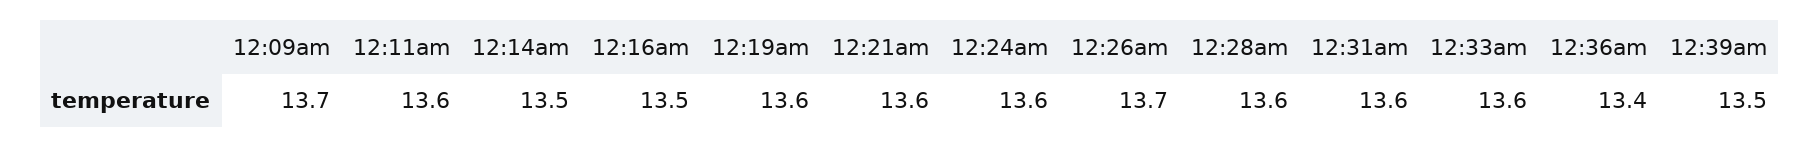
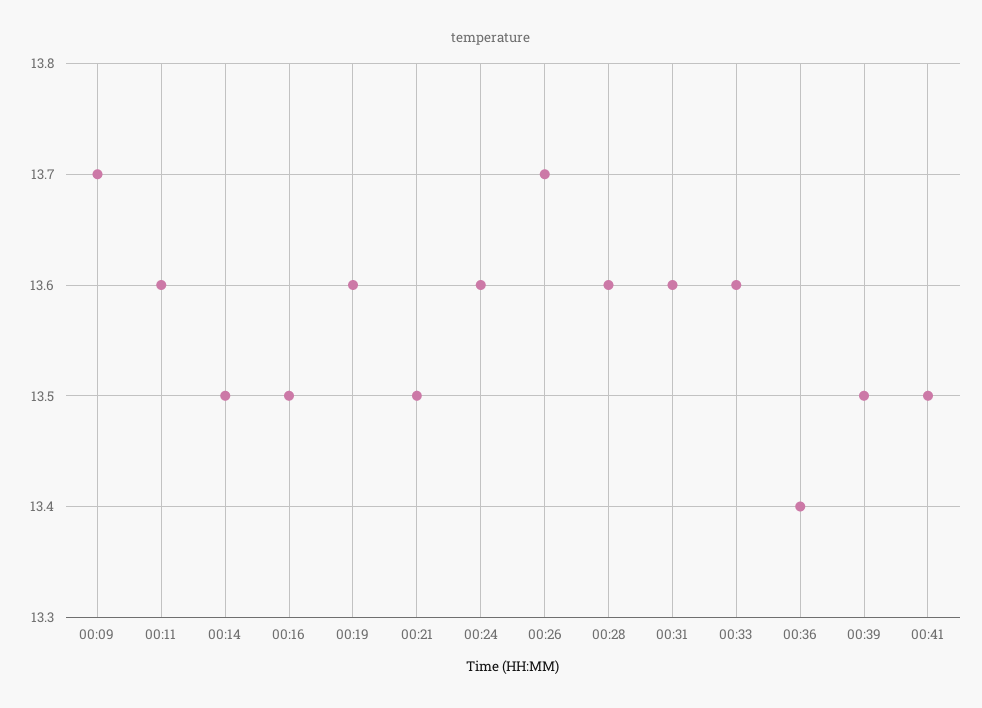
12:21am: 13.6 -> 13.5
00:41: none -> 13.5

